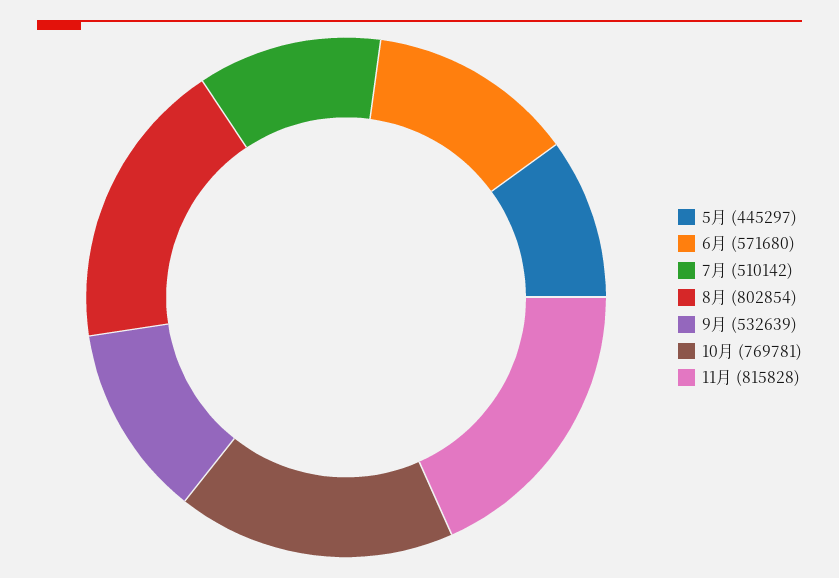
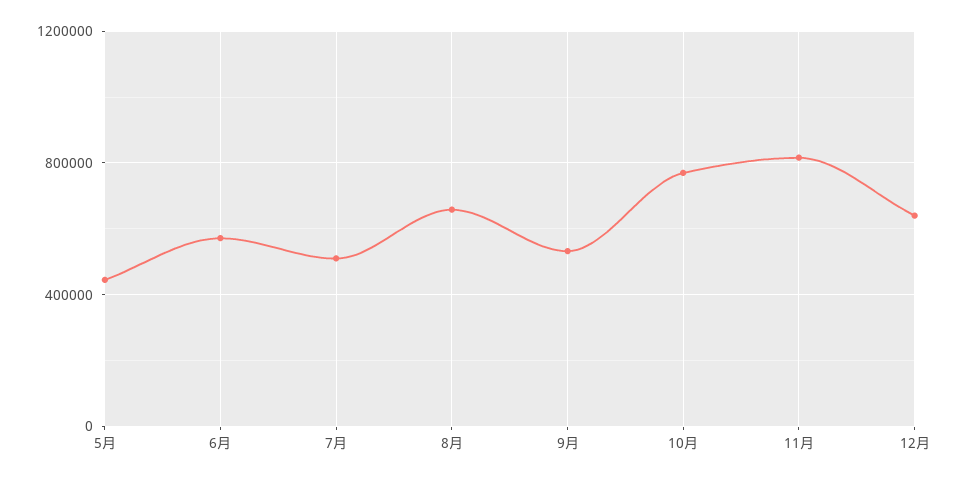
8月: 802854 -> 650000
12月: none -> 650000

